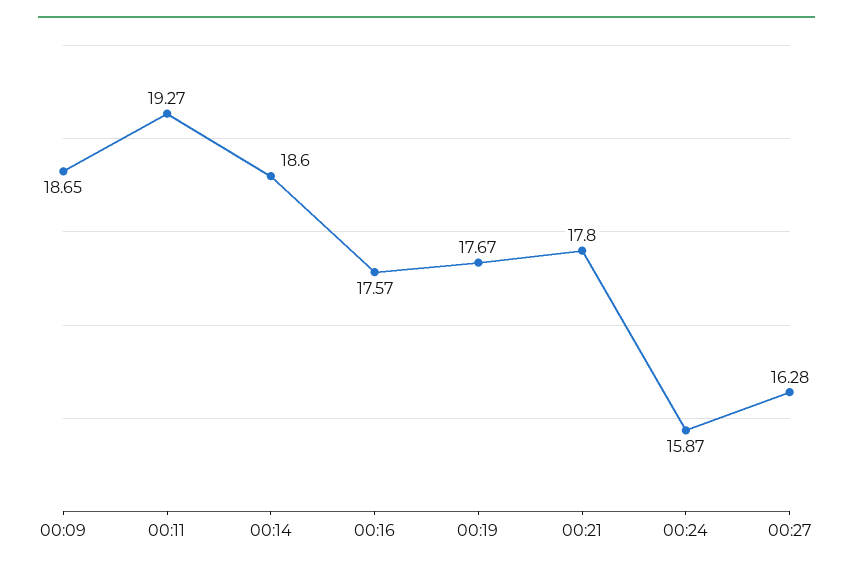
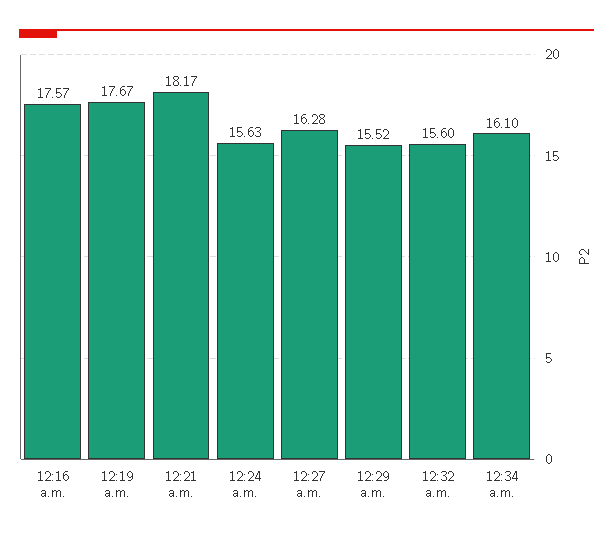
00:09: 18.65 -> none
00:11: 19.27 -> none
00:14: 18.6 -> none
00:21: 17.8 -> 18.17
00:24: 15.87 -> 15.63
12:29 a.m.: none -> 15.52
12:32 a.m.: none -> 15.6
12:34 a.m.: none -> 16.1

